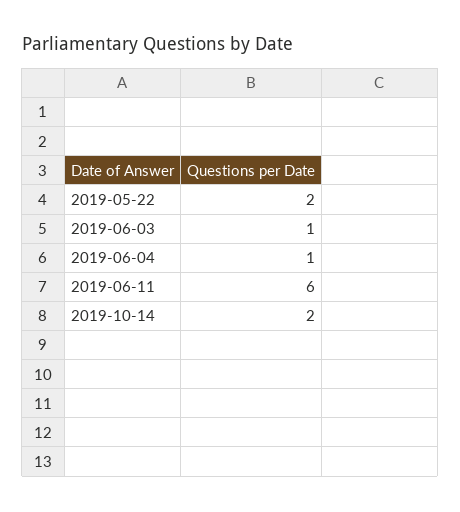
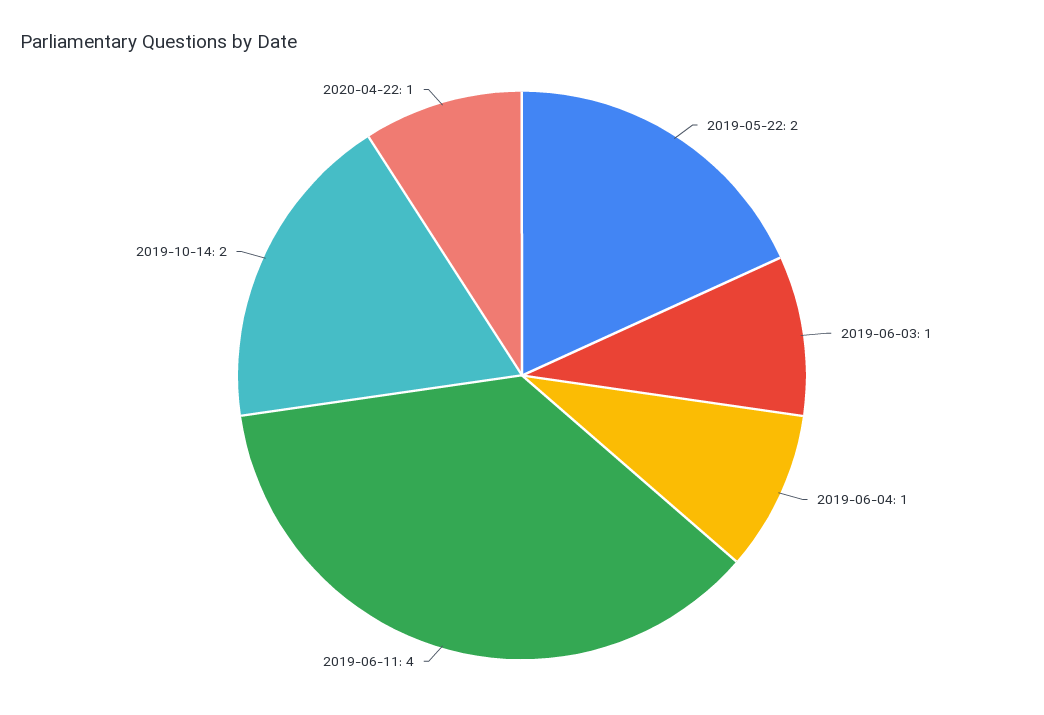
2019-06-11: 6 -> 4
2020-04-22: none -> 1

